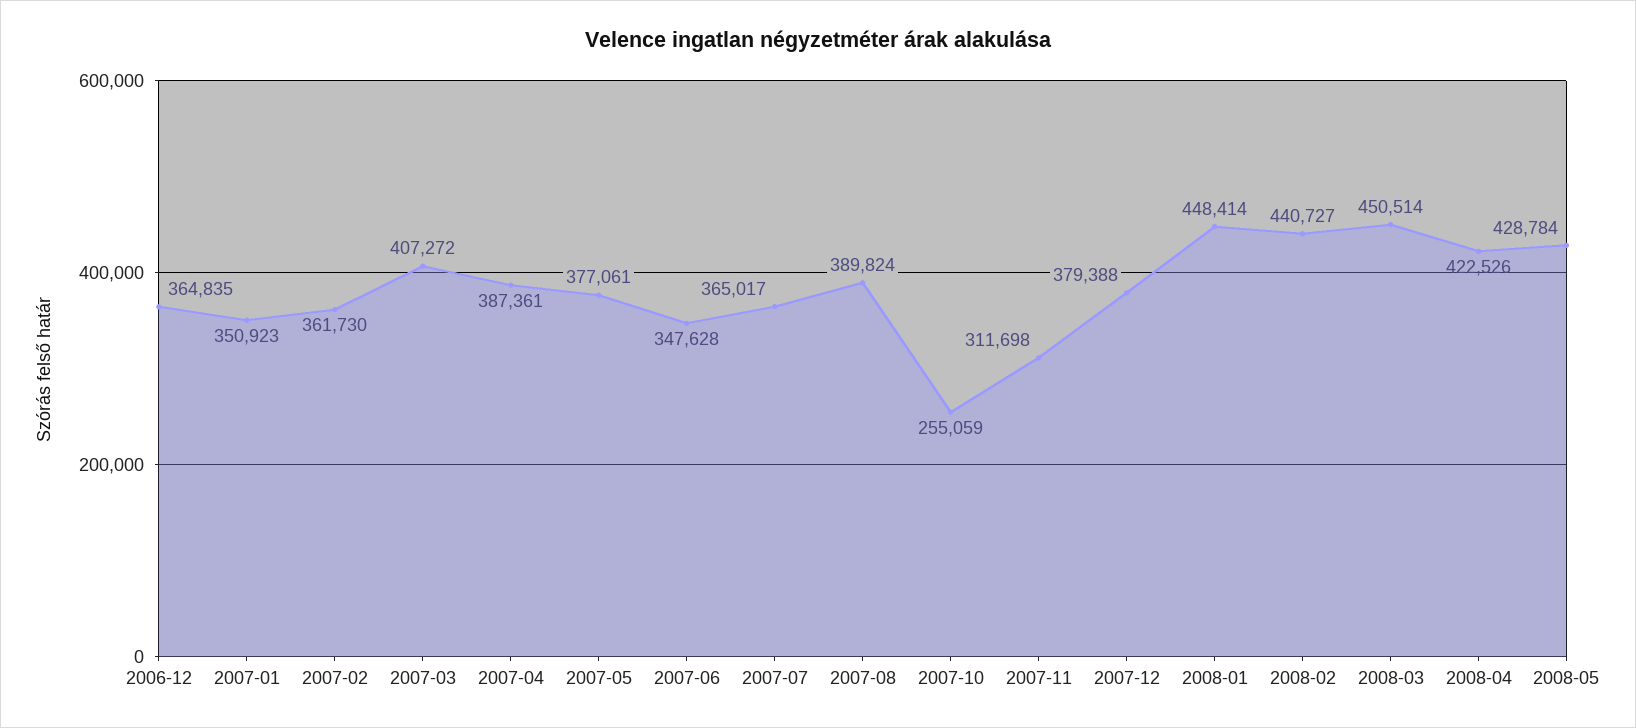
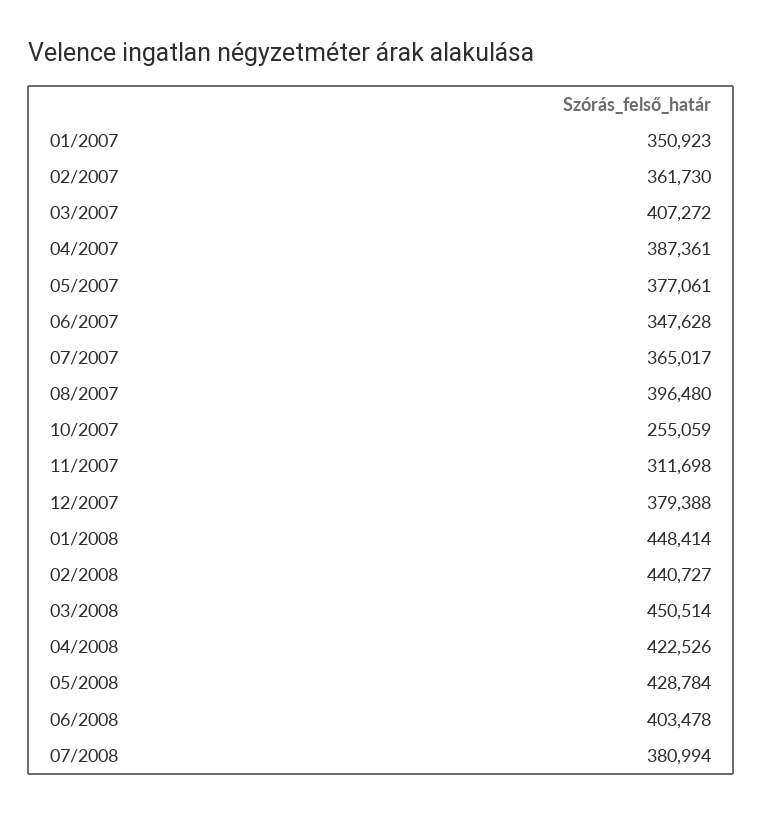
2006-12: 364835 -> none
2007-08: 389824 -> 396480
06/2008: none -> 403478
07/2008: none -> 380994

